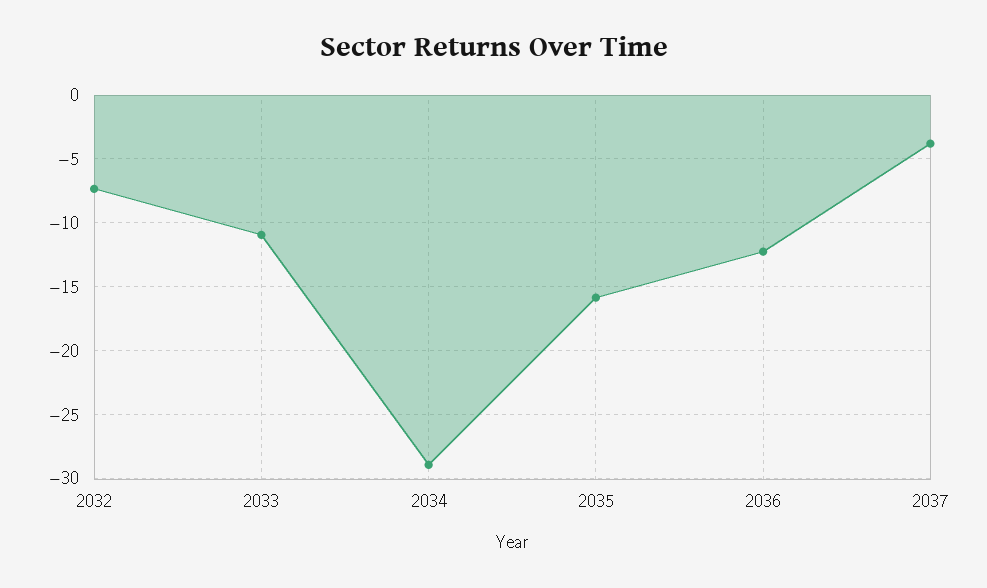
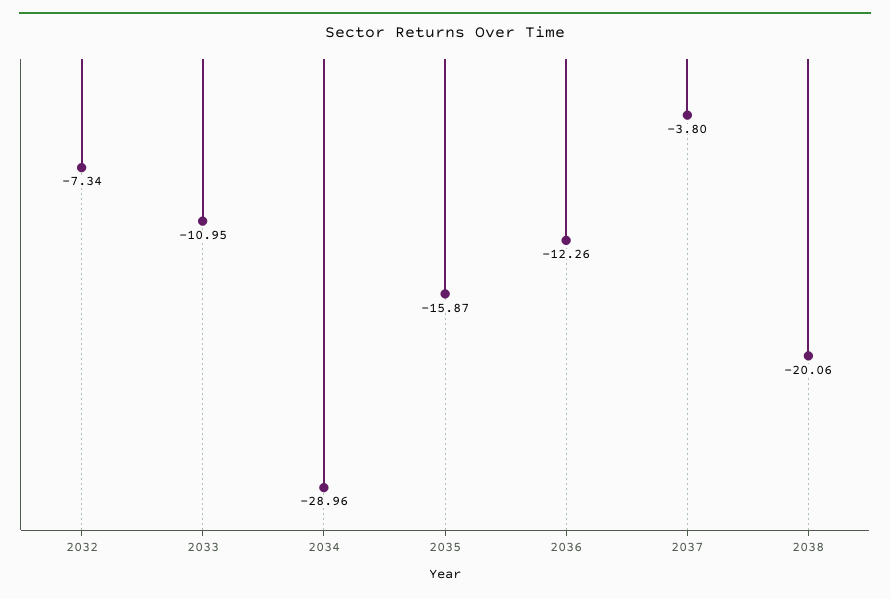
2038: none -> -20.06

